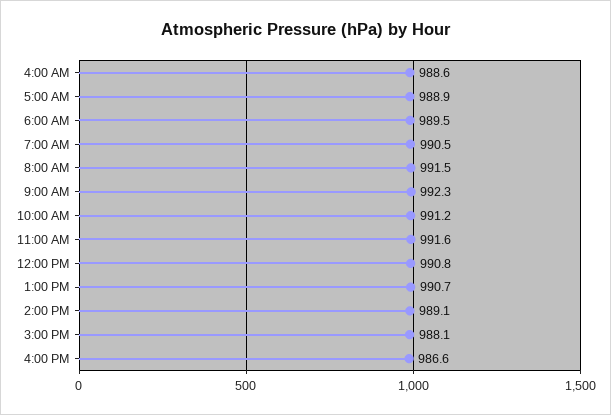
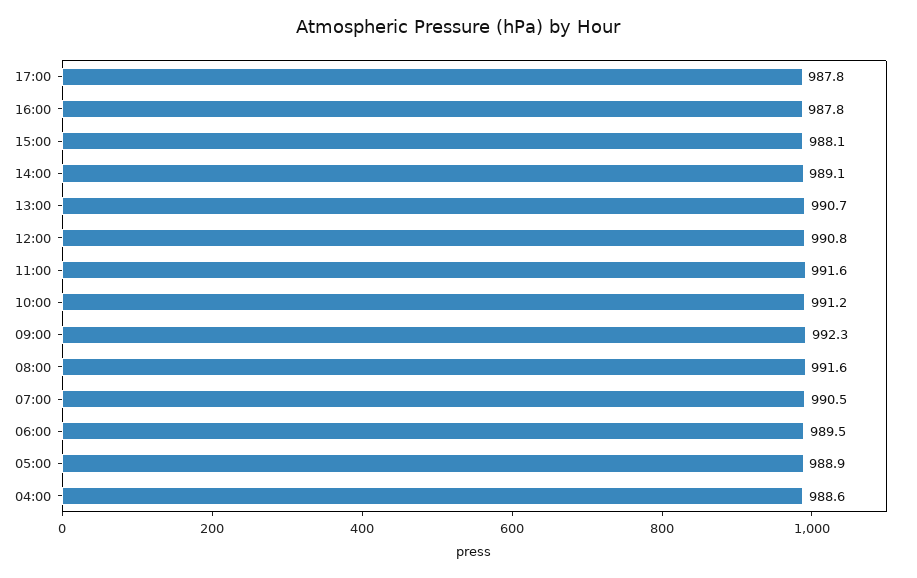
8:00 AM: 991.5 -> 991.6
4:00 PM: 986.6 -> 987.8
17:00: none -> 987.8

